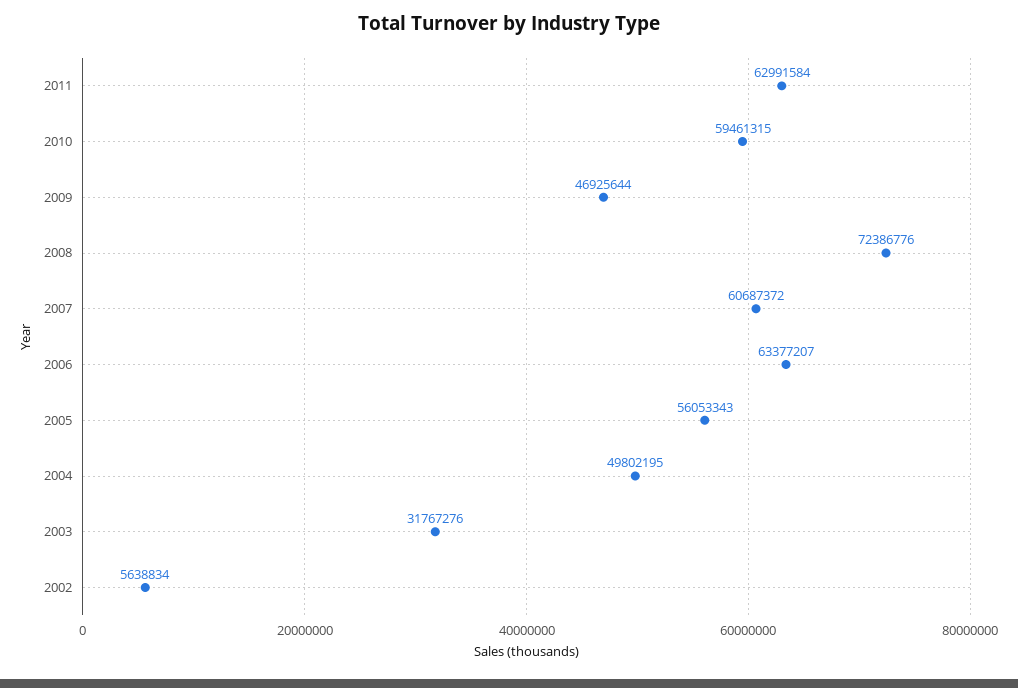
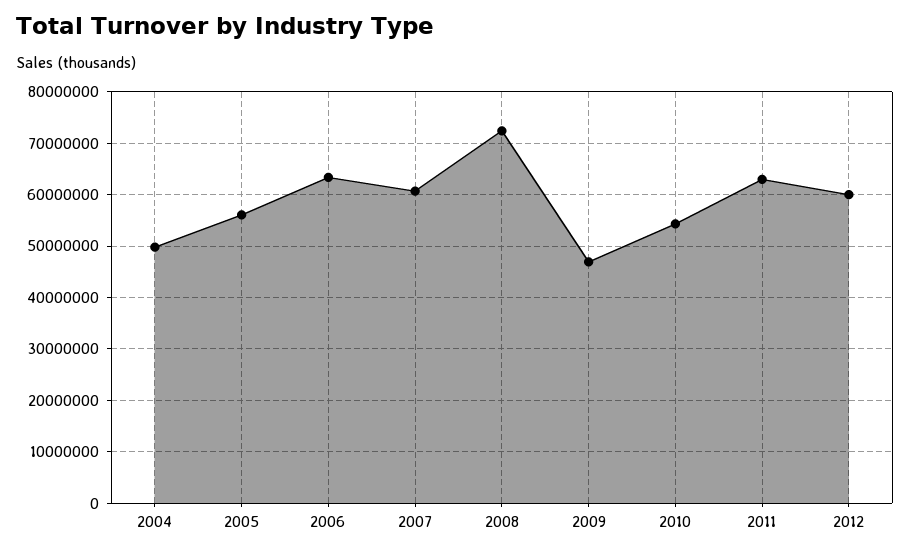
2010: 59461315 -> 54000000
2003: 31767276 -> none
2002: 5638834 -> none
2012: none -> 60000000

